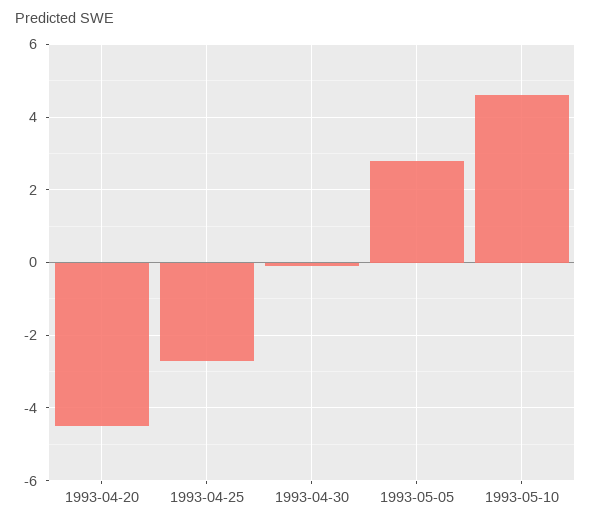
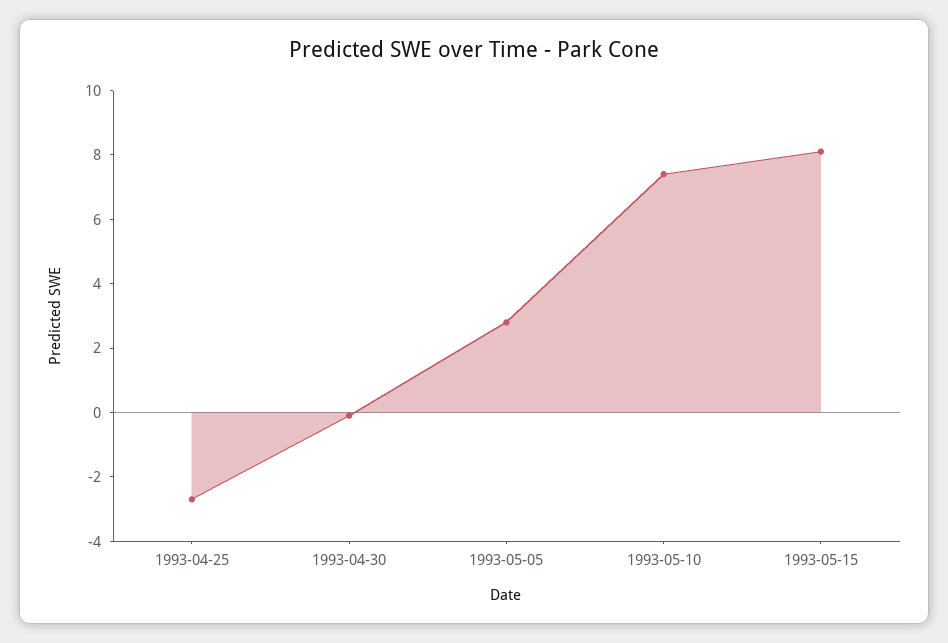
1993-04-20: -4.5 -> none
1993-05-10: 4.5 -> 7.5
1993-05-15: none -> 8

